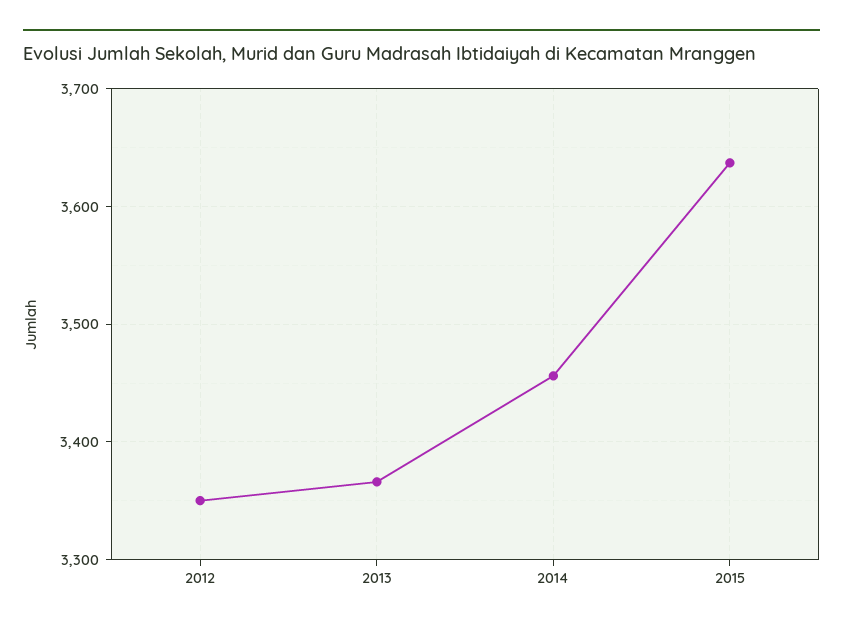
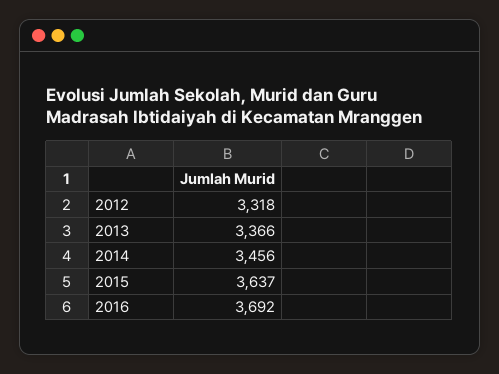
2012: 3350 -> 3318
2016: none -> 3692

